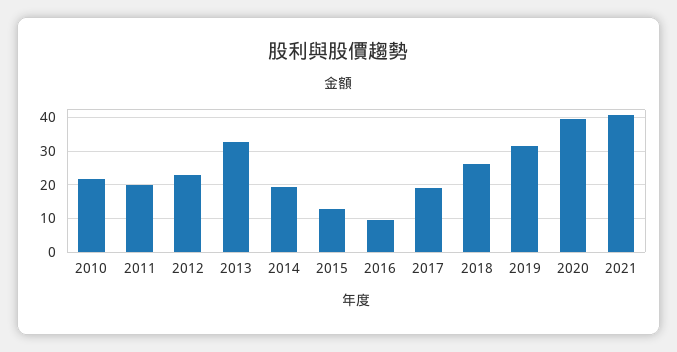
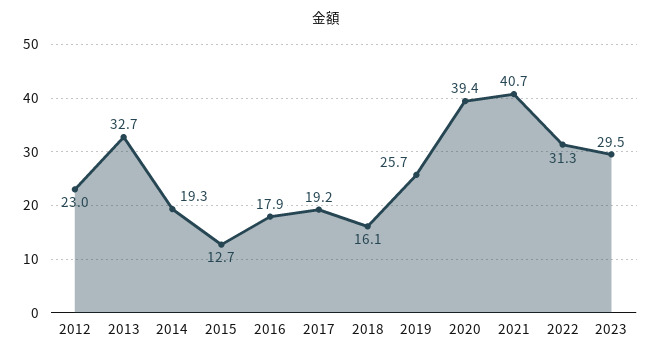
2010: 22 -> none
2011: 20 -> none
2016: 10 -> 17.9
2018: 26 -> 16.1
2019: 32 -> 25.7
2022: none -> 31.3
2023: none -> 29.5

